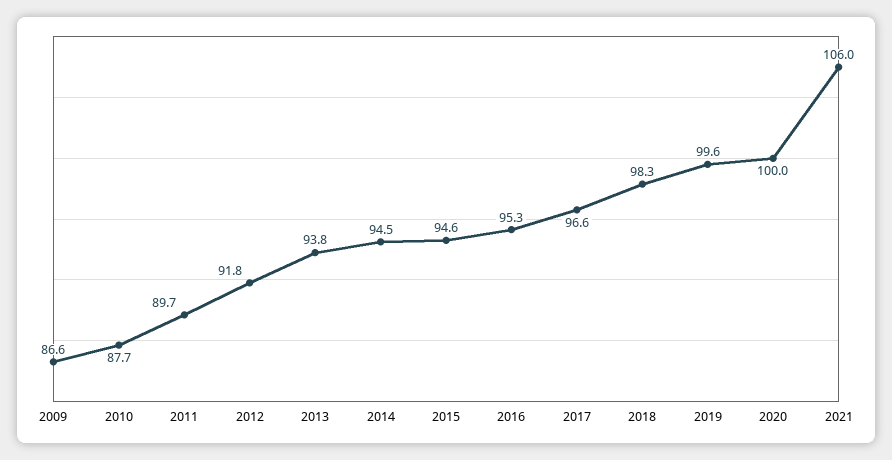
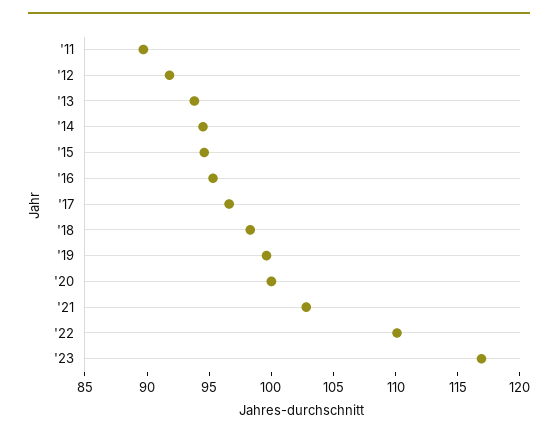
2009: 86.6 -> none
2010: 87.7 -> none
2021: 106 -> 103
'22: none -> 110
'23: none -> 117

